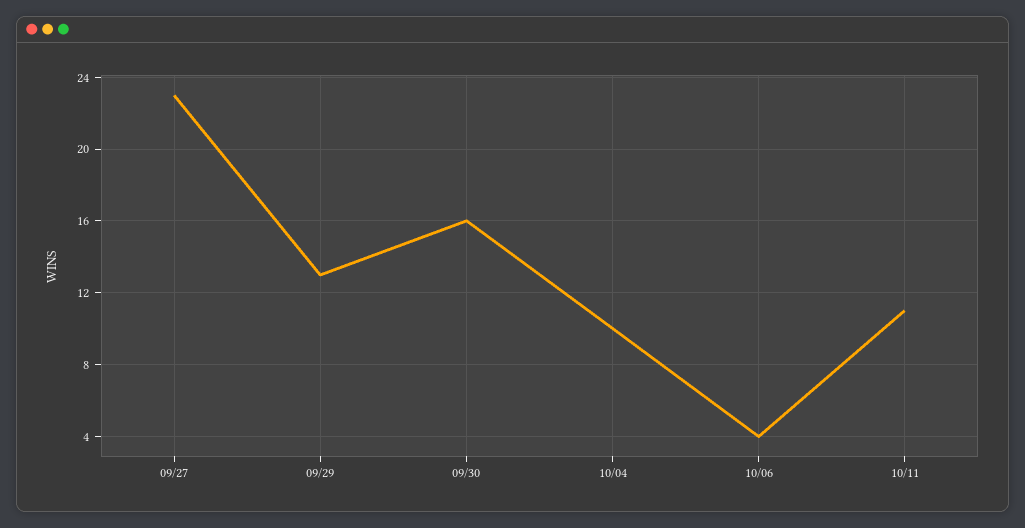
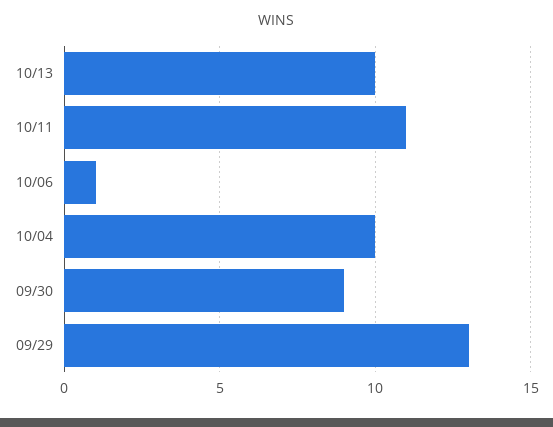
09/27: 23 -> none
09/30: 16 -> 9
10/06: 4 -> 1
10/13: none -> 10

